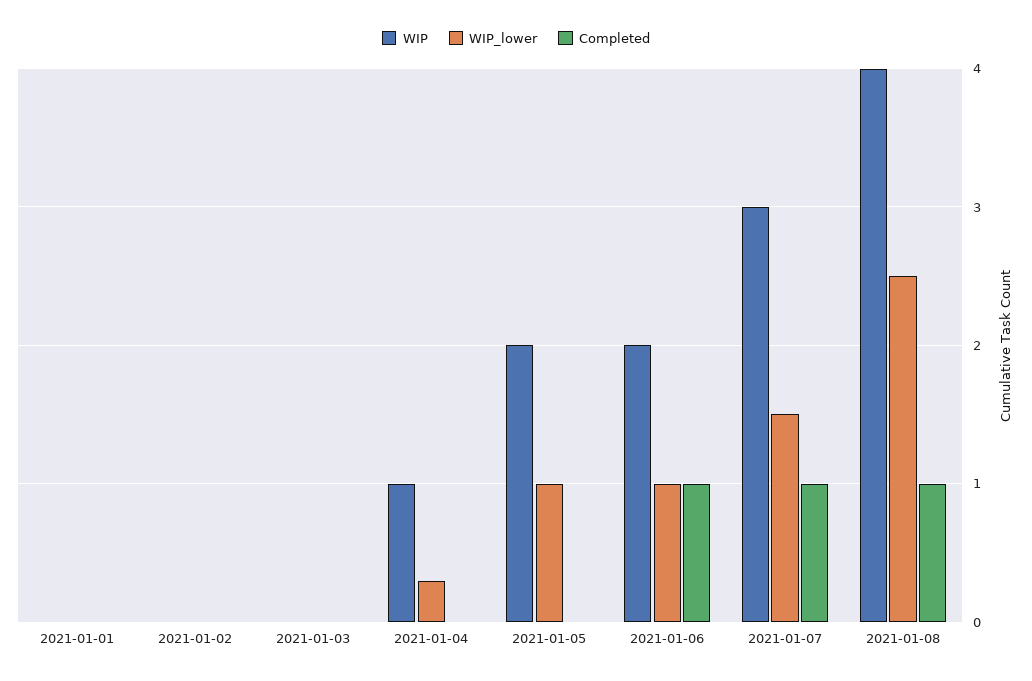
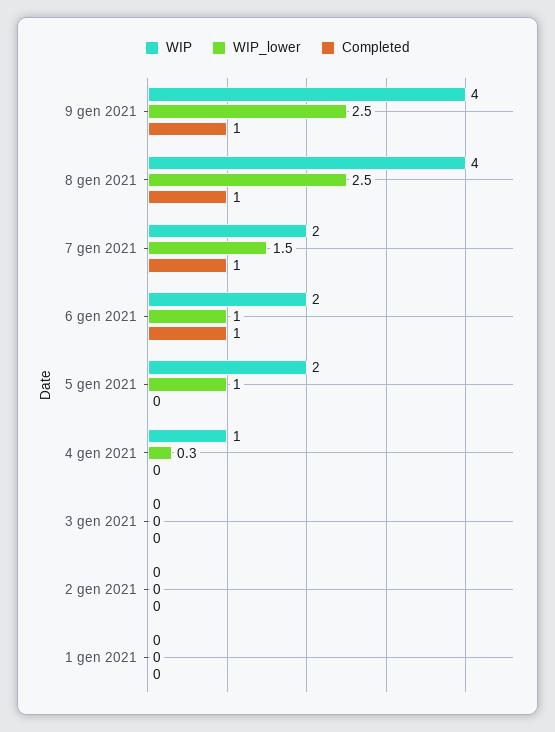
WIP, 2021-01-07: 3 -> 2
WIP, 9 gen 2021: none -> 4
WIP_lower, 9 gen 2021: none -> 2.5
Completed, 9 gen 2021: none -> 1

